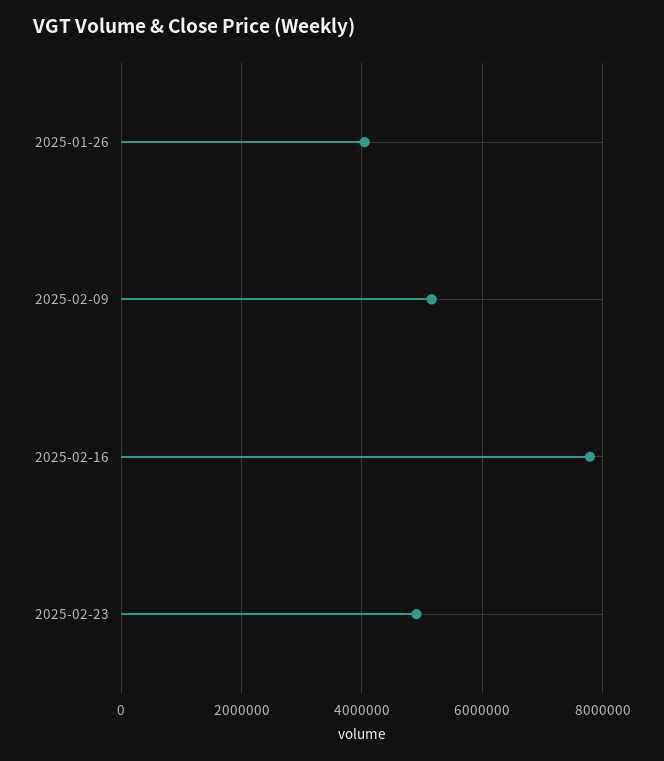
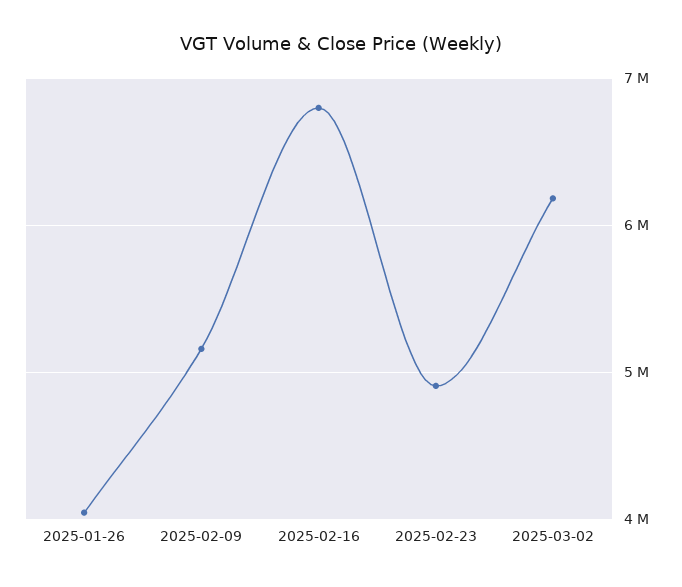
2025-02-16: 7800000 -> 6800000
2025-03-02: none -> 6200000

